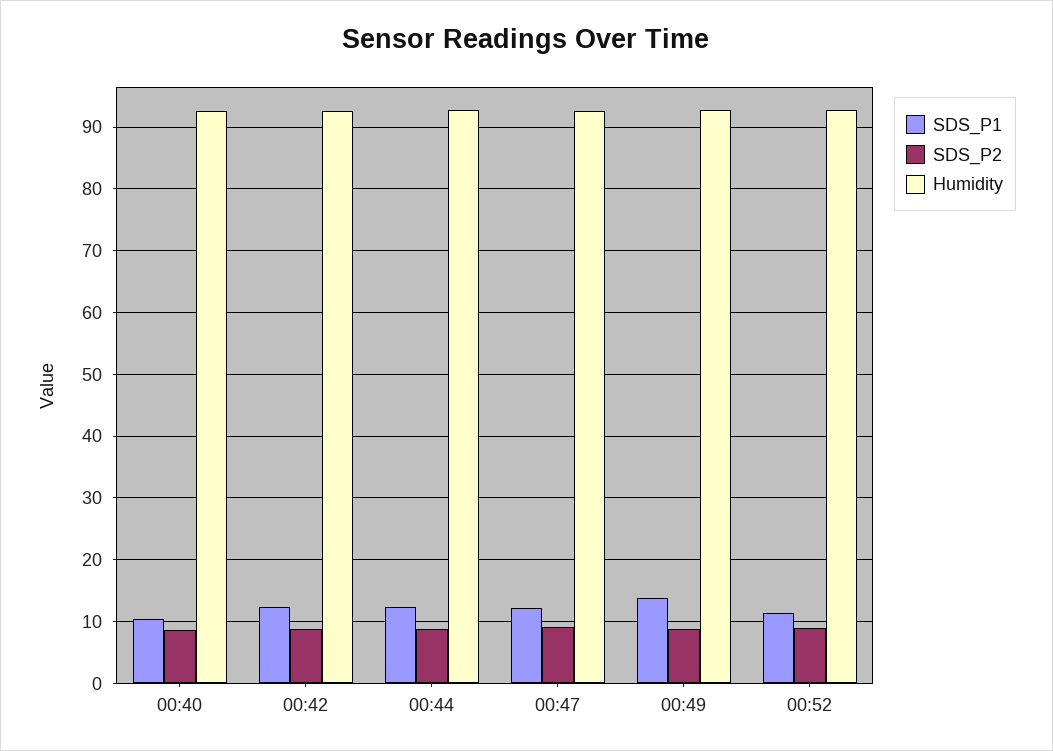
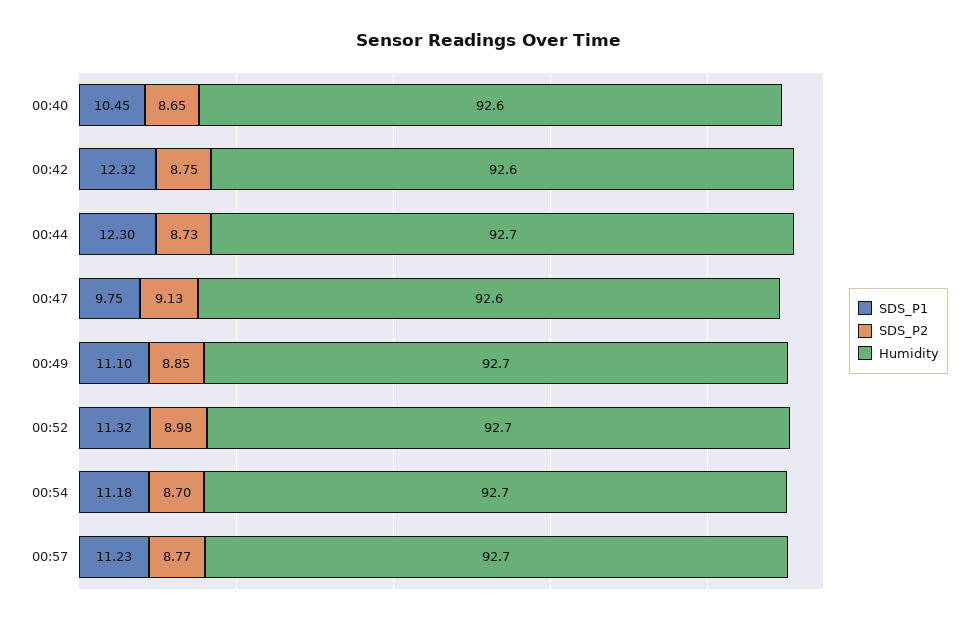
SDS_P1, 00:47: 12 -> 9.75
SDS_P1, 00:49: 14 -> 11.1
SDS_P1, 00:54: none -> 11.18
SDS_P2, 00:54: none -> 8.7
Humidity, 00:54: none -> 92.7
SDS_P1, 00:57: none -> 11.23
SDS_P2, 00:57: none -> 8.77
Humidity, 00:57: none -> 92.7

